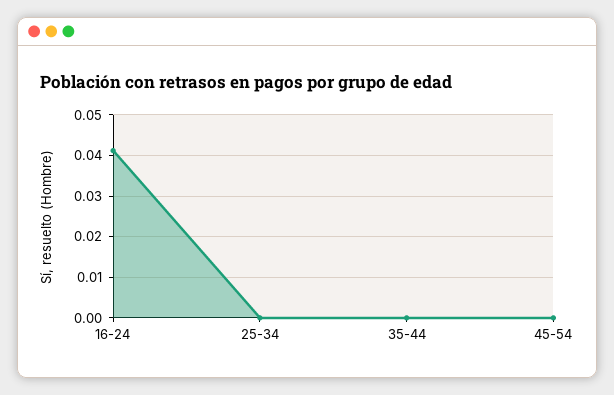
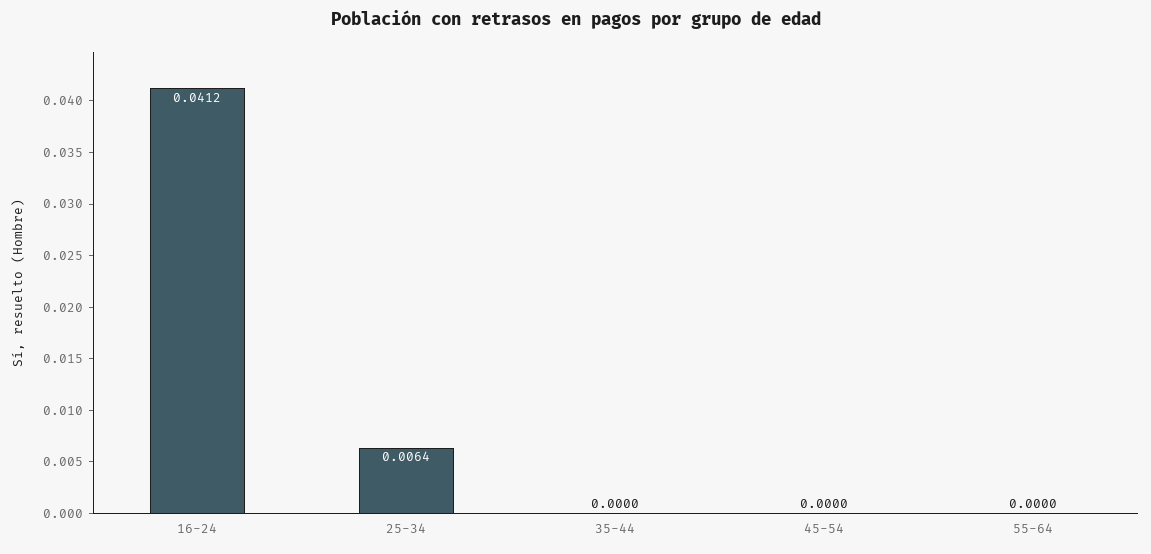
25-34: 0 -> 0.0064
55-64: none -> 0

